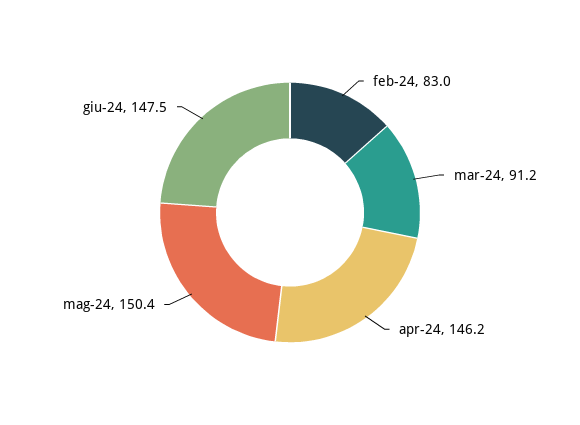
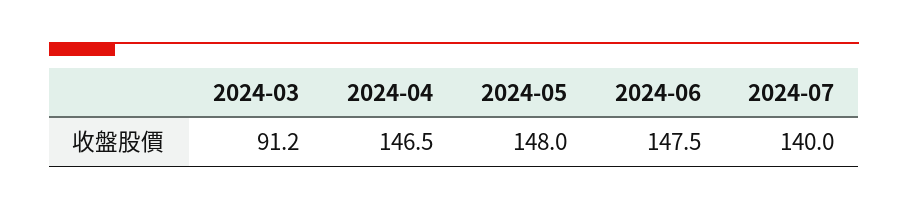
feb-24: 83 -> none
apr-24: 146.2 -> 146.5
mag-24: 150.4 -> 148
2024-07: none -> 140

